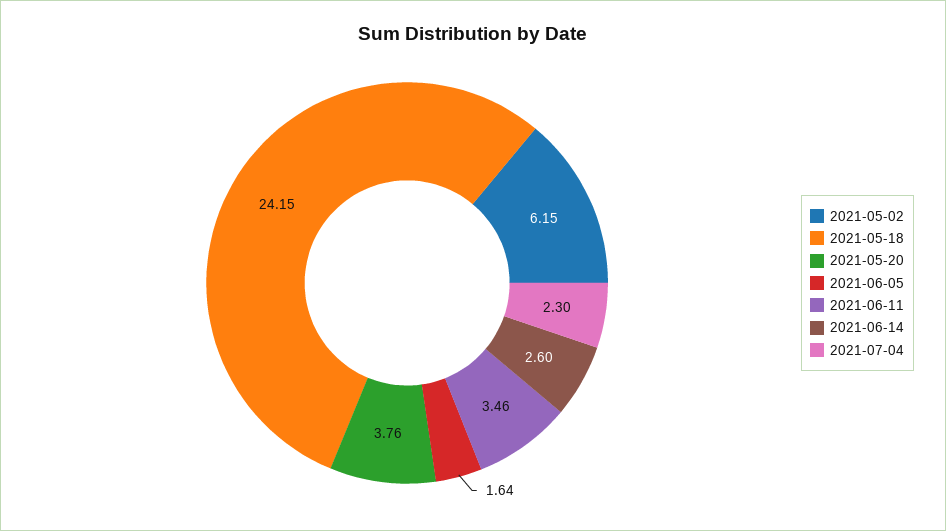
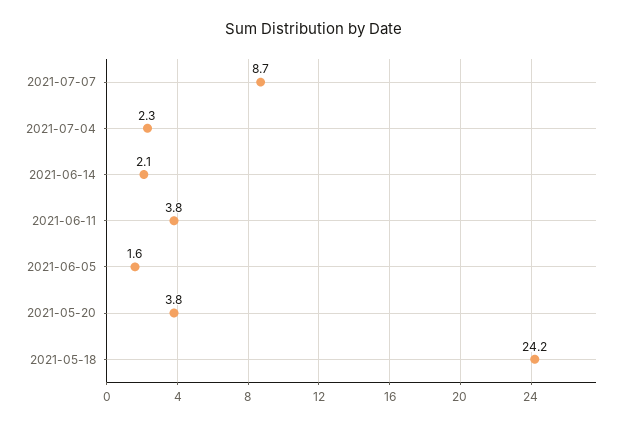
2021-05-02: 6.15 -> none
2021-06-11: 3.46 -> 3.8
2021-06-14: 2.6 -> 2.1
2021-07-07: none -> 8.7

